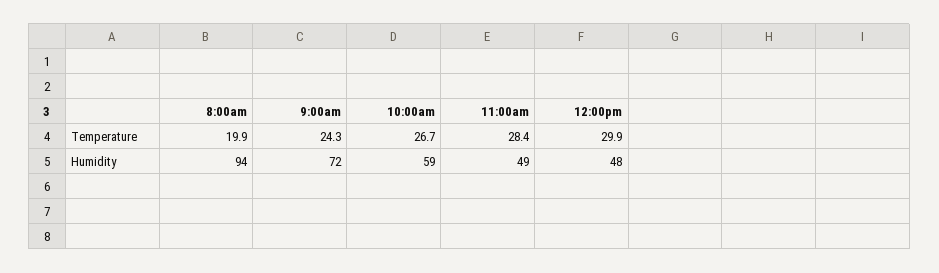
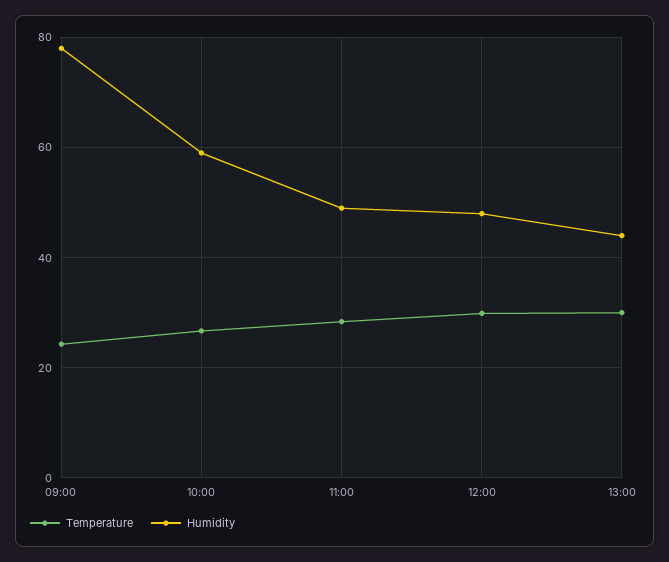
Temperature, 8:00am: 19.9 -> none
Humidity, 8:00am: 94 -> none
Humidity, 9:00am: 72 -> 78
Temperature, 13:00: none -> 30
Humidity, 13:00: none -> 44

